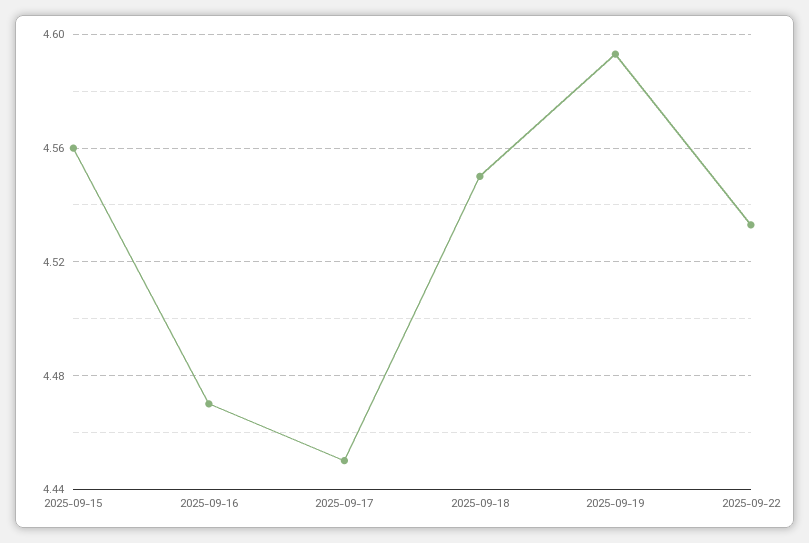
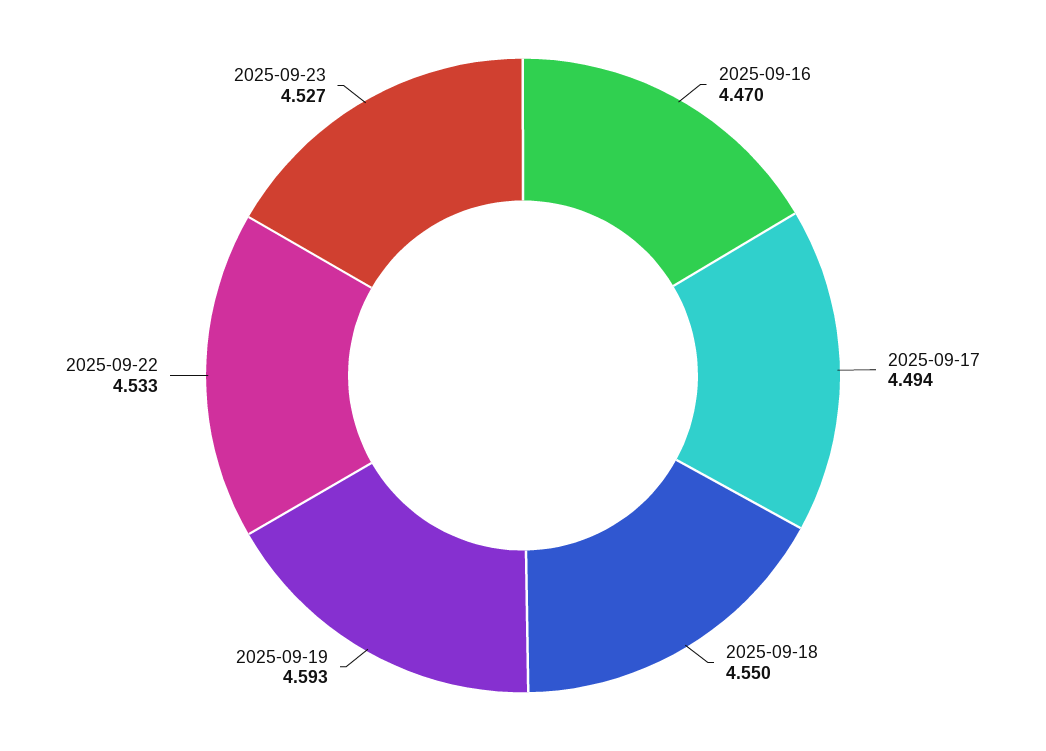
2025-09-15: 4.56 -> none
2025-09-17: 4.45 -> 4.494
2025-09-23: none -> 4.527

